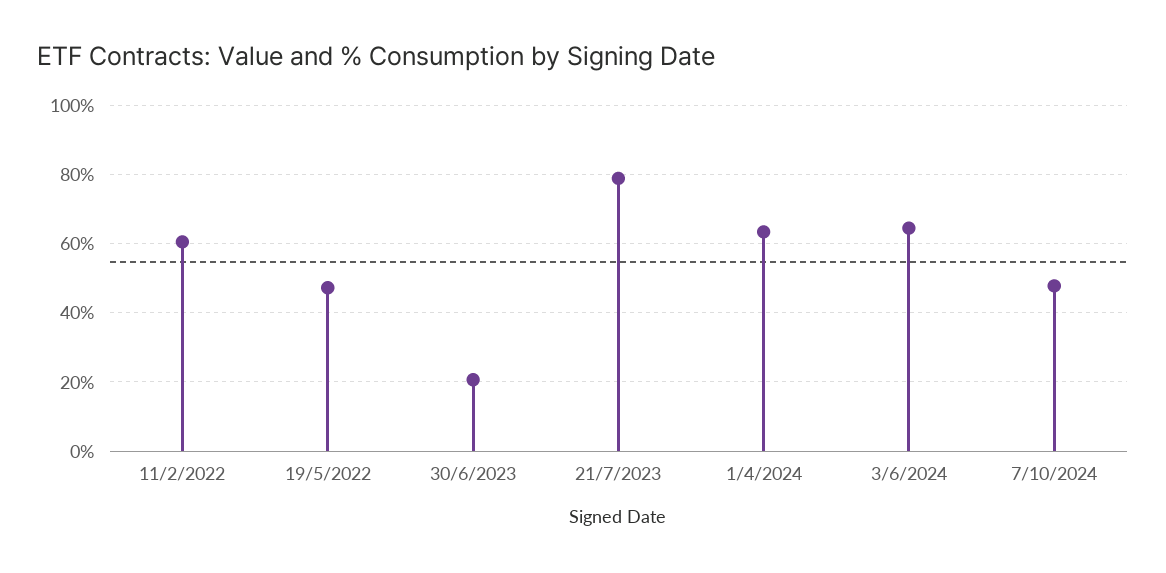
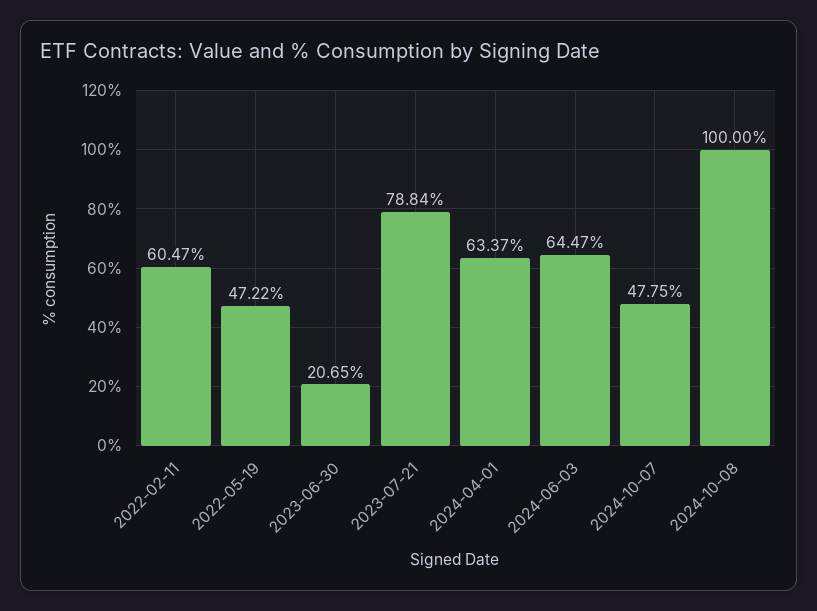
2024-10-08: none -> 100

